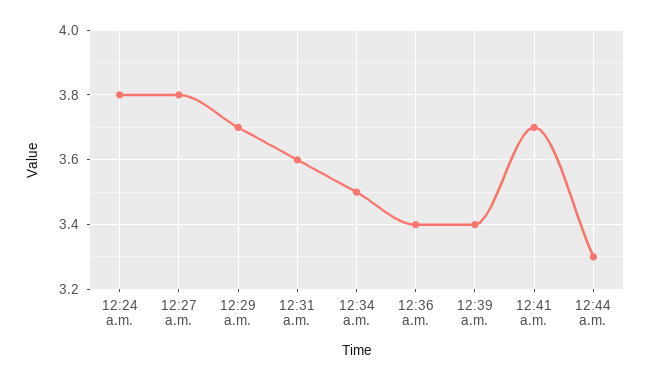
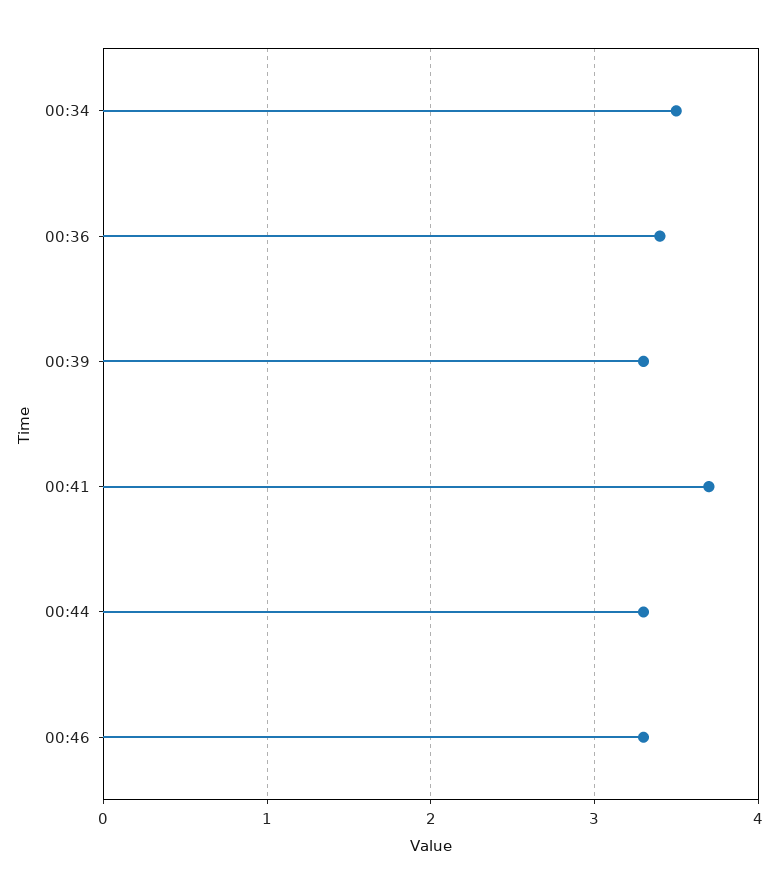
12:24 a.m.: 3.8 -> none
12:27 a.m.: 3.8 -> none
12:29 a.m.: 3.7 -> none
12:31 a.m.: 3.6 -> none
12:39 a.m.: 3.4 -> 3.3
00:46: none -> 3.3

